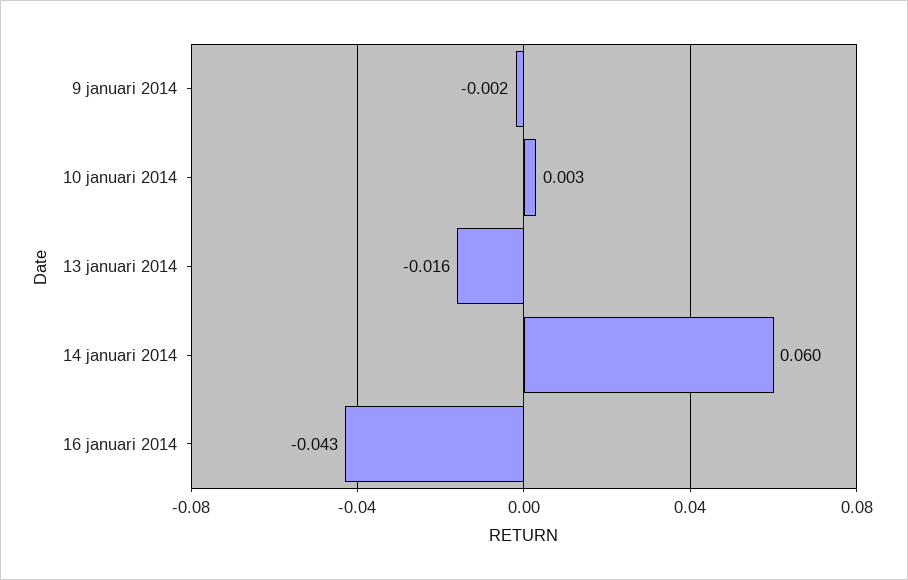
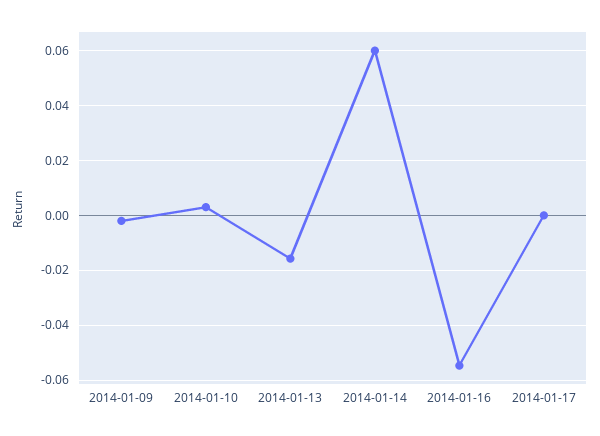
16 januari 2014: -0.043 -> -0.055
2014-01-17: none -> 0

